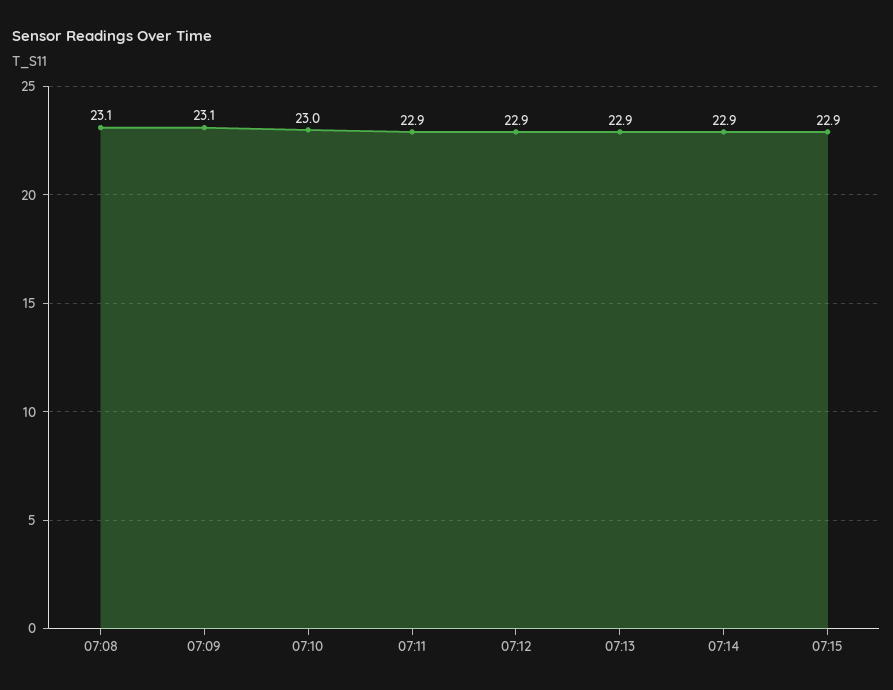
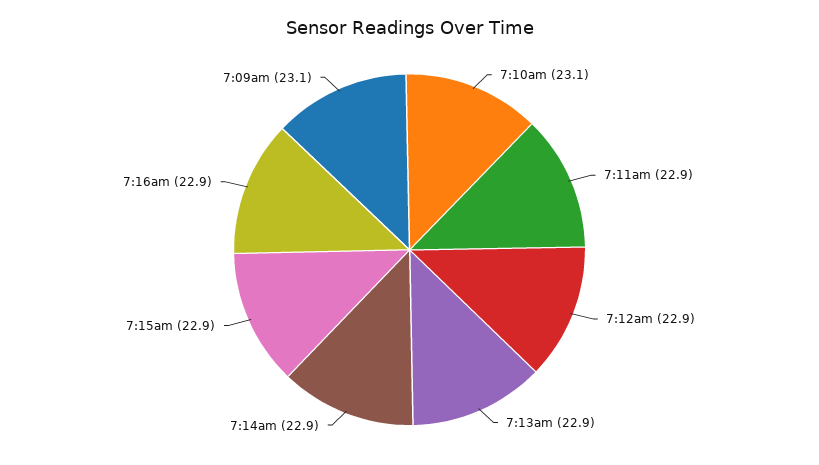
07:08: 23.1 -> none
07:10: 23 -> 23.1
7:16am: none -> 22.9

